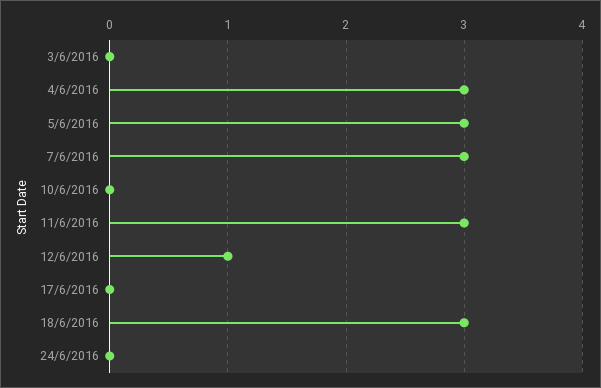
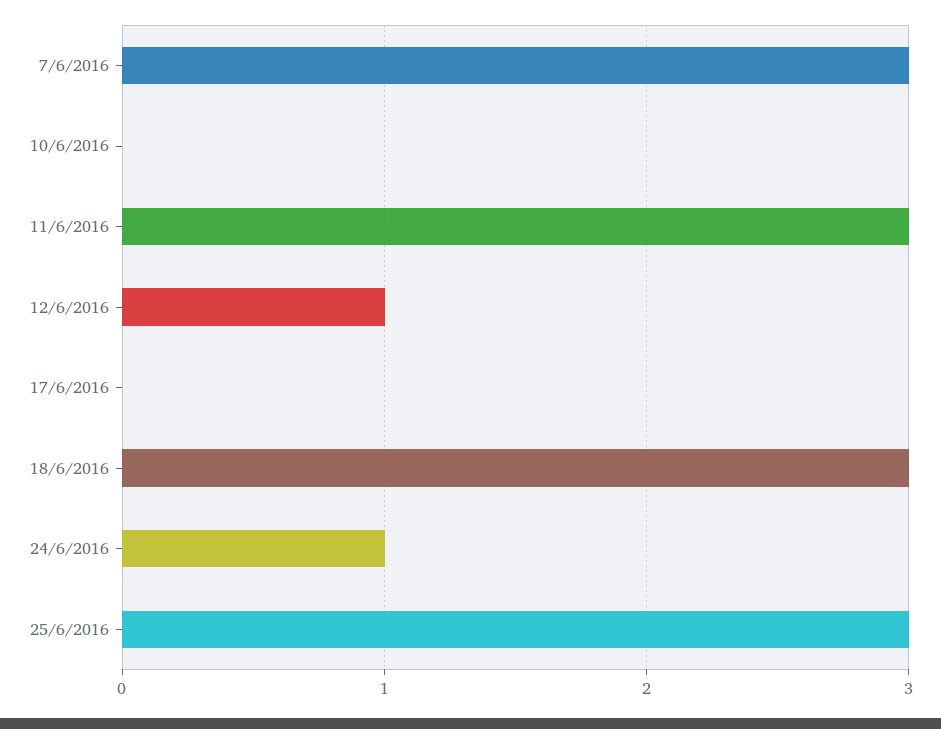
3/6/2016: 0 -> none
4/6/2016: 3 -> none
5/6/2016: 3 -> none
24/6/2016: 0 -> 1
25/6/2016: none -> 3

